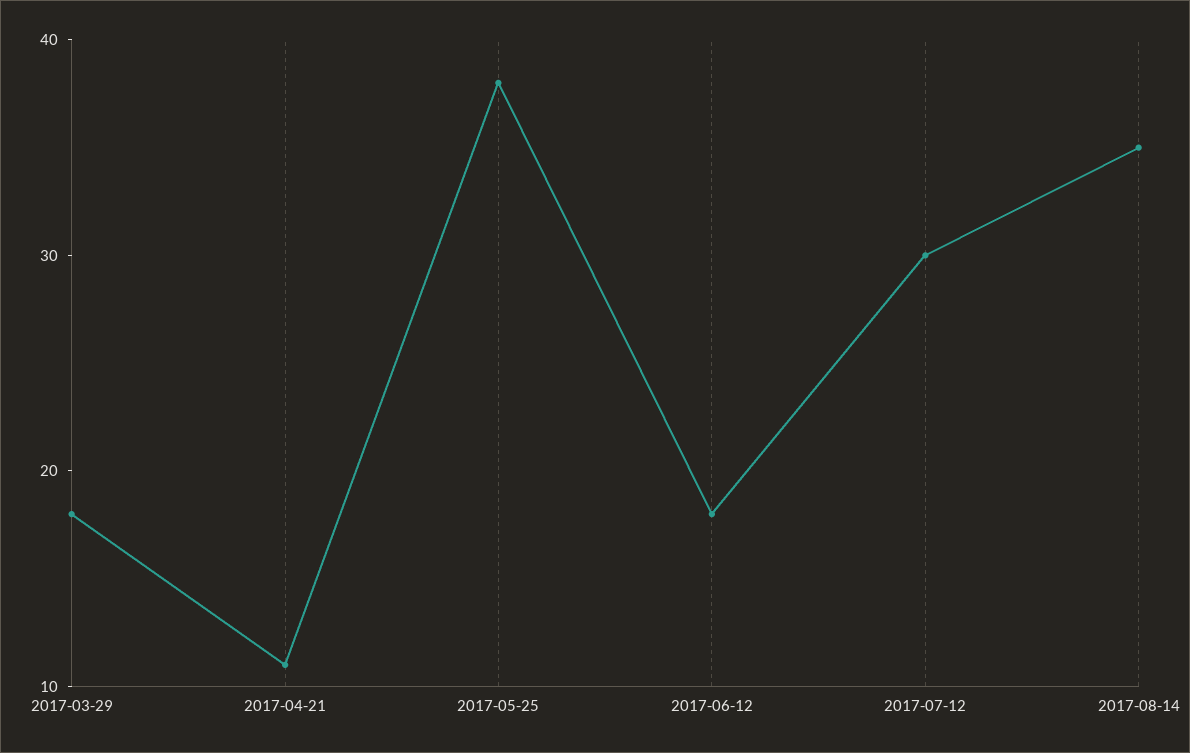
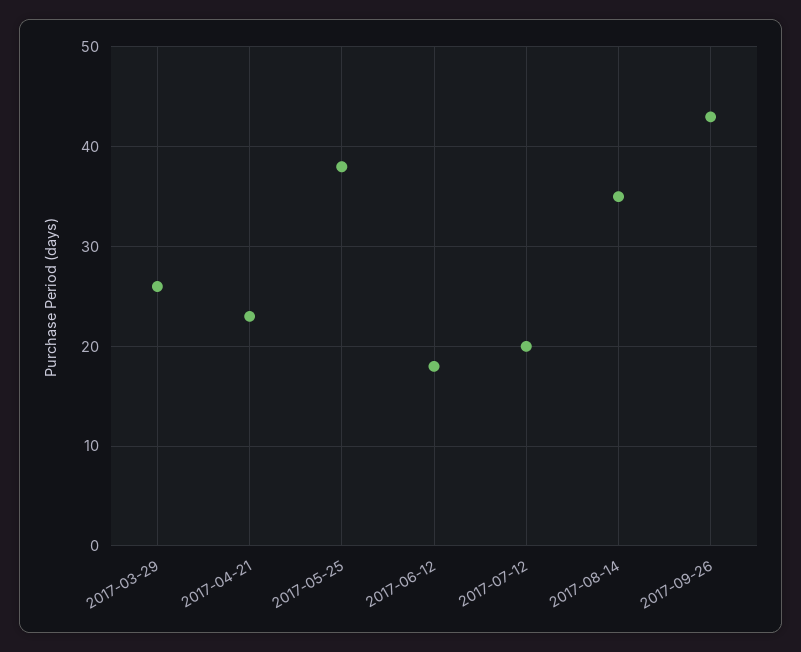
2017-03-29: 18 -> 26
2017-04-21: 11 -> 23
2017-07-12: 30 -> 20
2017-09-26: none -> 43

